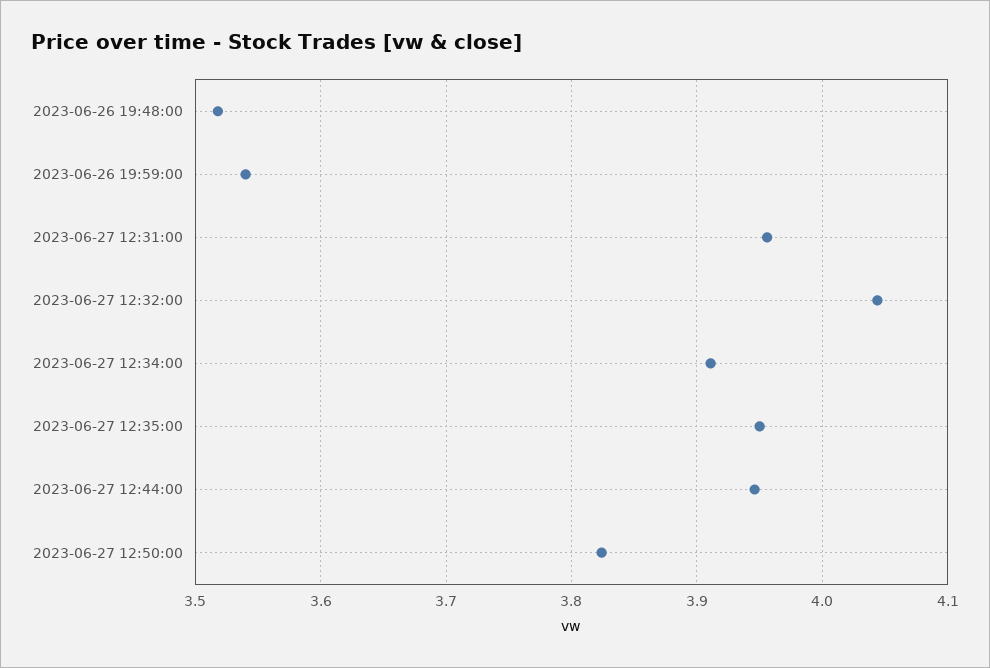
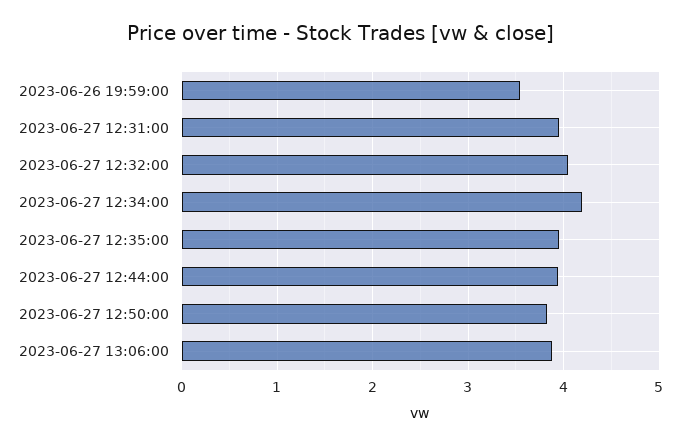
2023-06-26 19:48:00: 3.52 -> none
2023-06-27 12:34:00: 3.91 -> 4.2
2023-06-27 13:06:00: none -> 3.9

